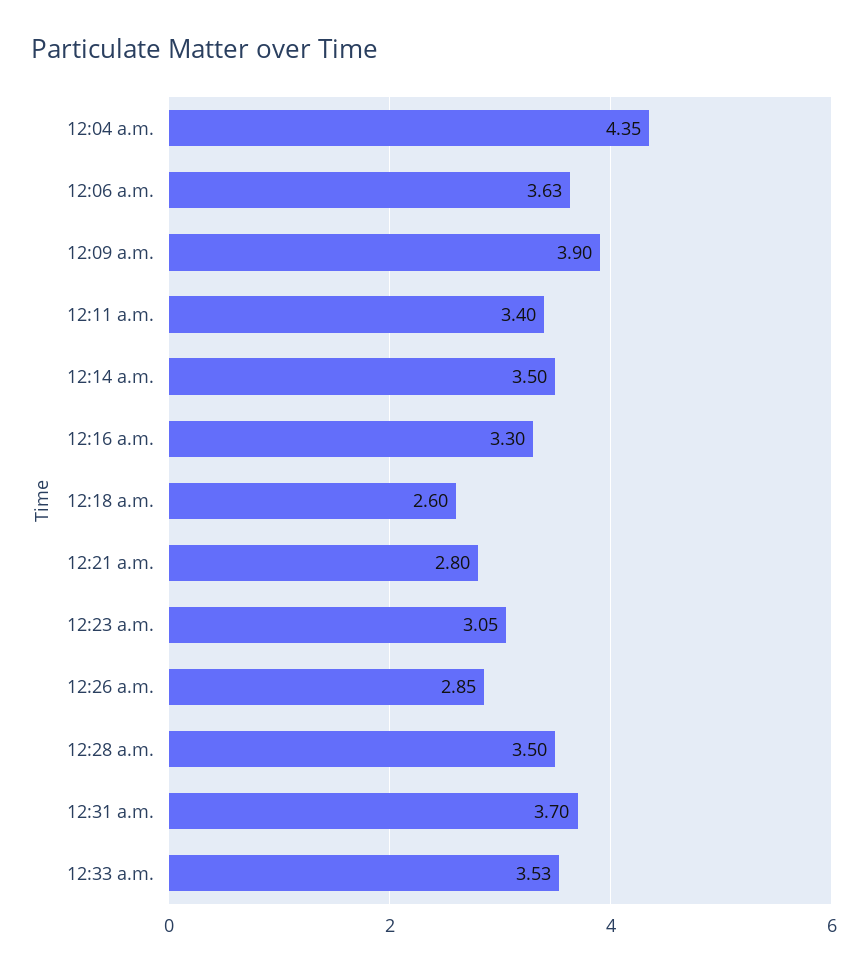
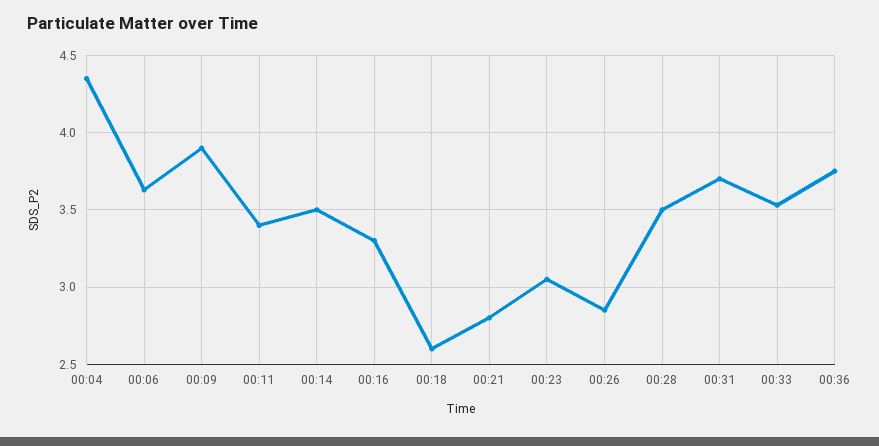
00:36: none -> 3.75

